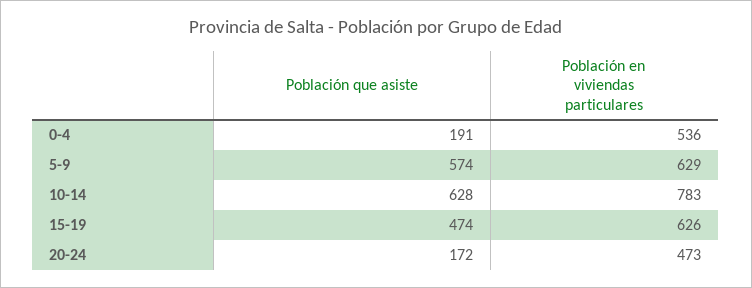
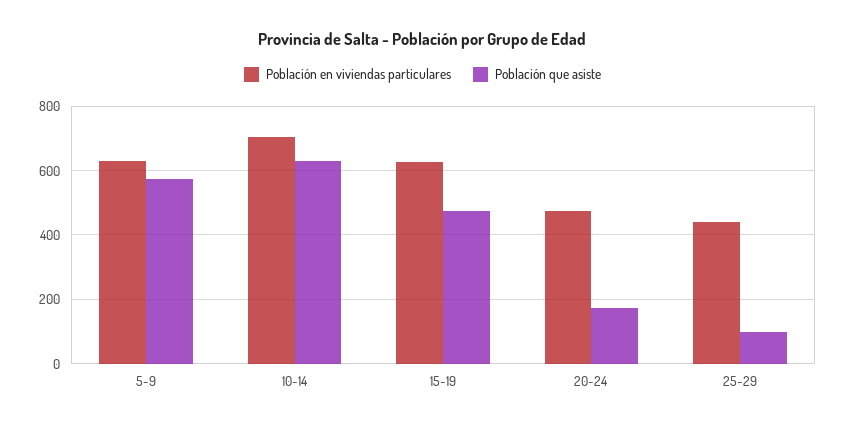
Población que asiste, 0-4: 191 -> none
Población en viviendas particulares, 0-4: 536 -> none
Población en viviendas particulares, 10-14: 783 -> 700
Población en viviendas particulares, 25-29: none -> 440
Población que asiste, 25-29: none -> 100

